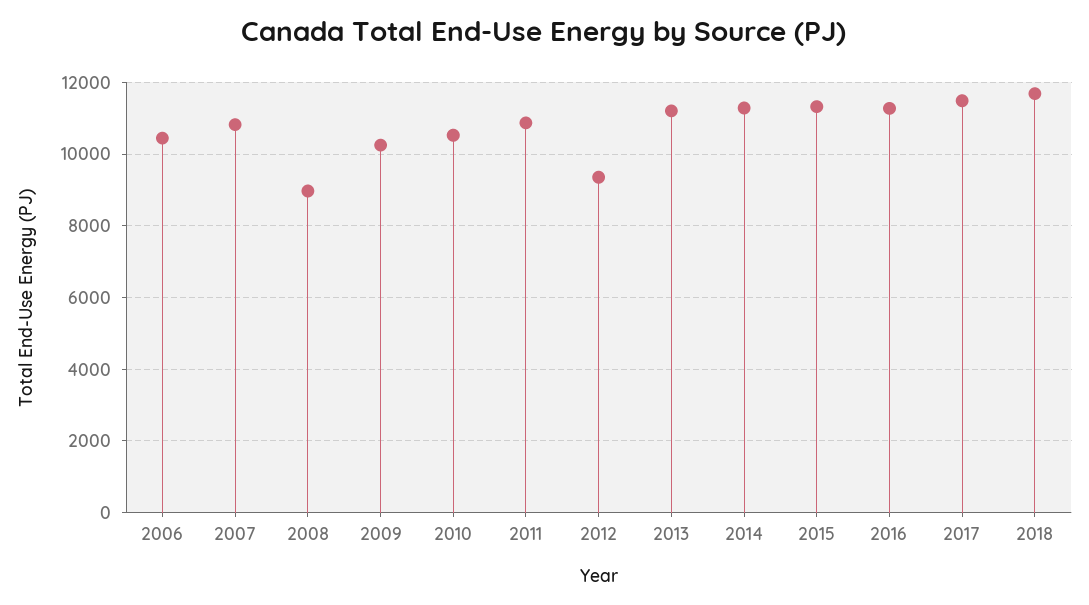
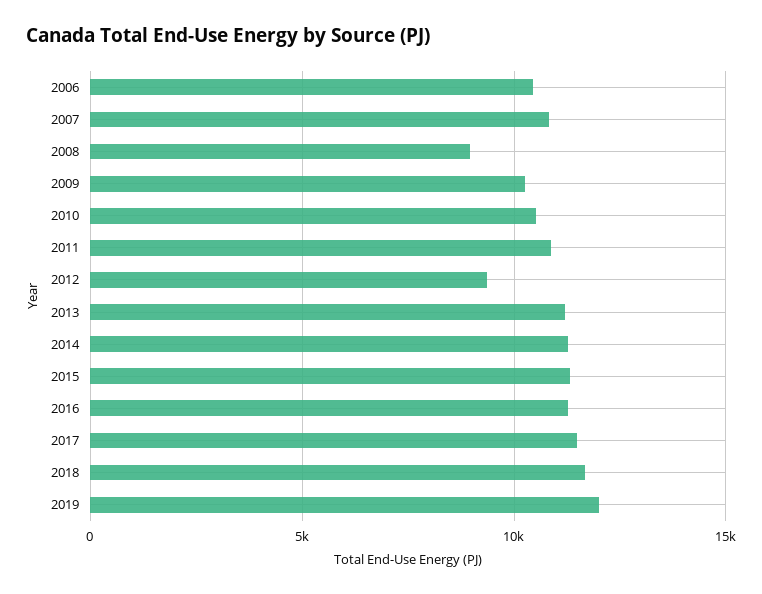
2019: none -> 12000

